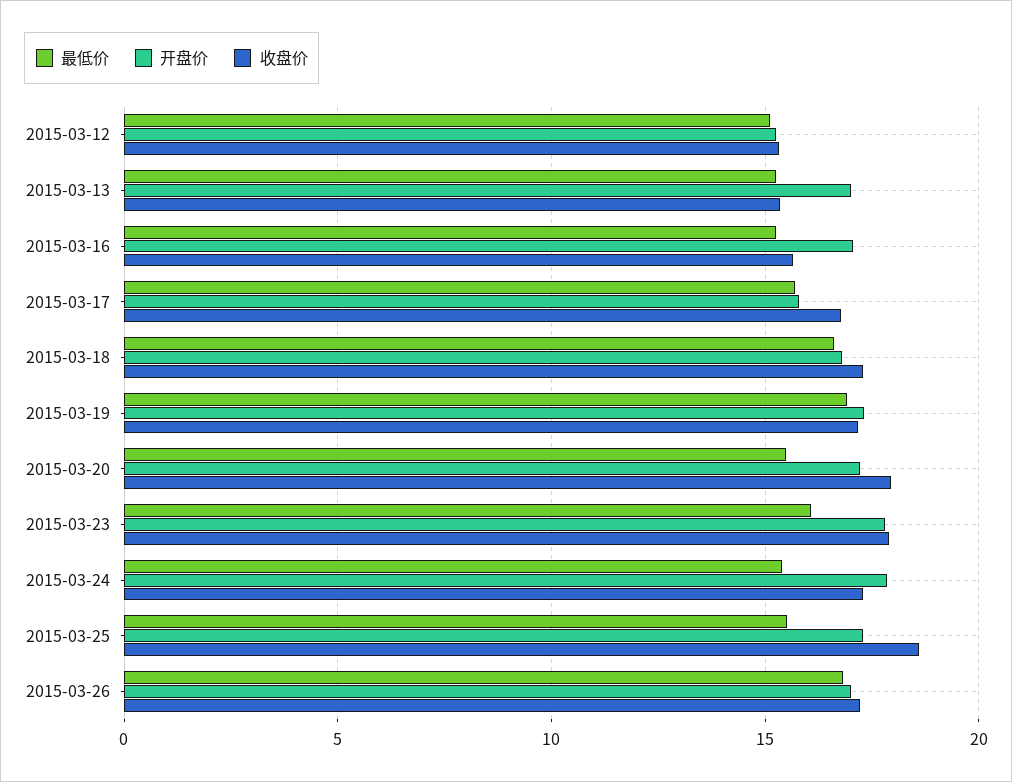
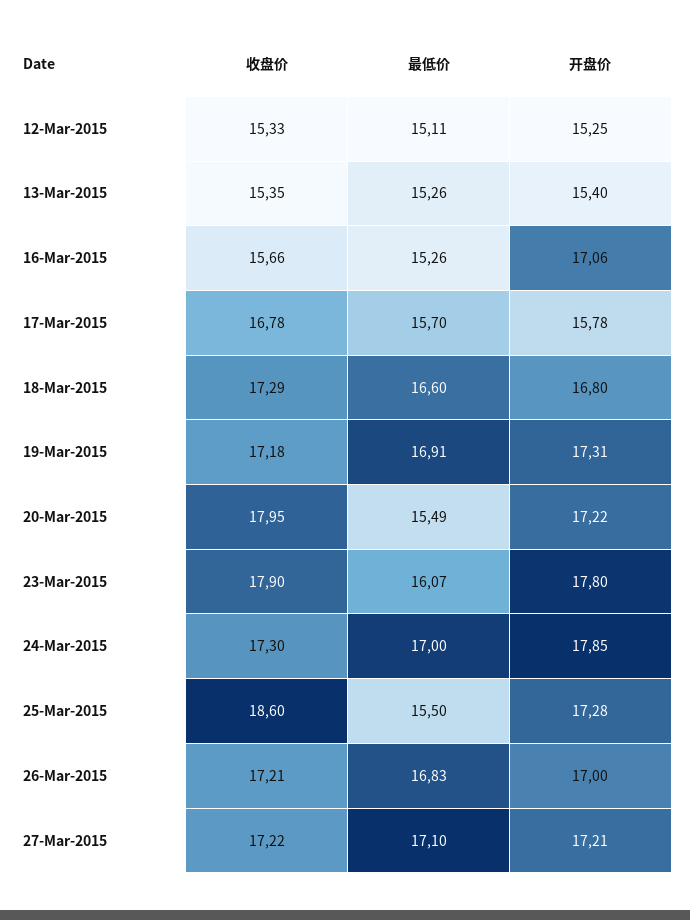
开盘价, 2015-03-13: 17 -> 15.4
最低价, 2015-03-24: 15.5 -> 17
收盘价, 27-Mar-2015: none -> 17.22
最低价, 27-Mar-2015: none -> 17.1
开盘价, 27-Mar-2015: none -> 17.21

